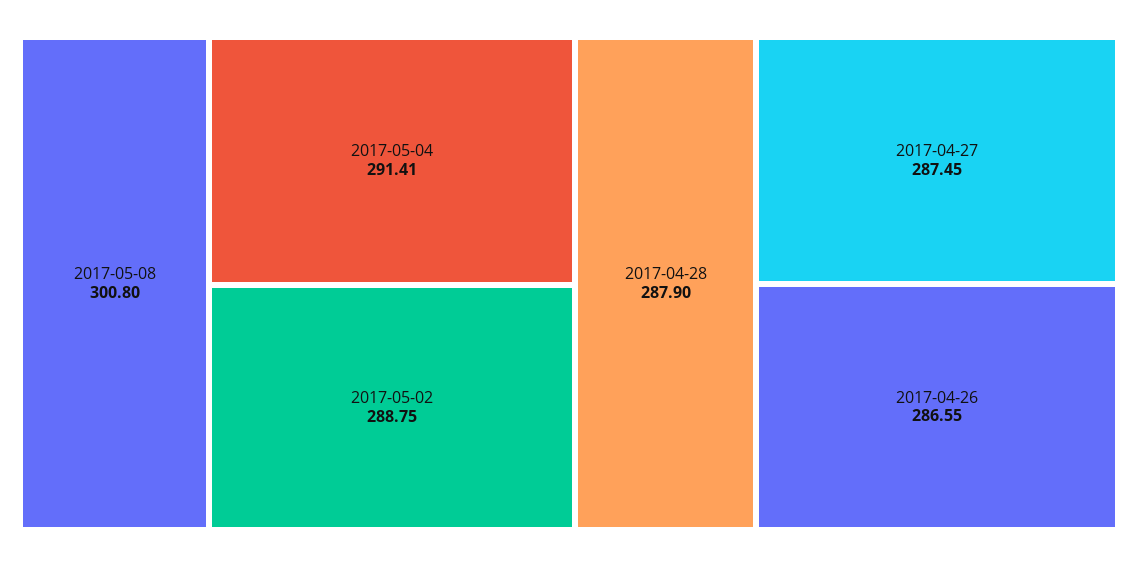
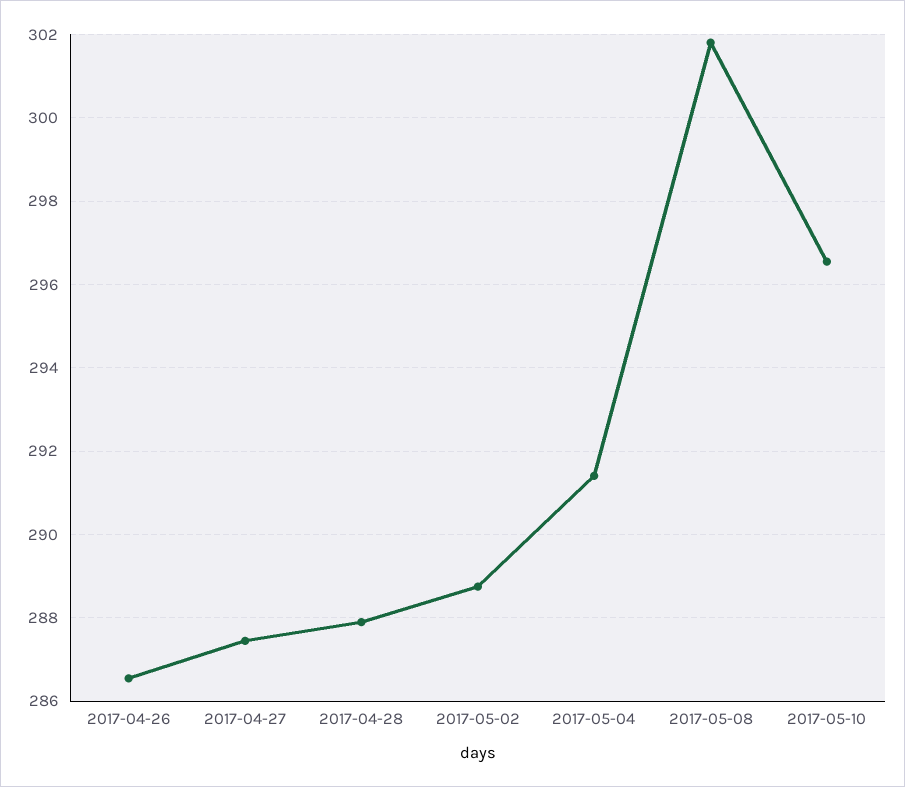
2017-05-08: 300.8 -> 301.8
2017-05-10: none -> 296.6

